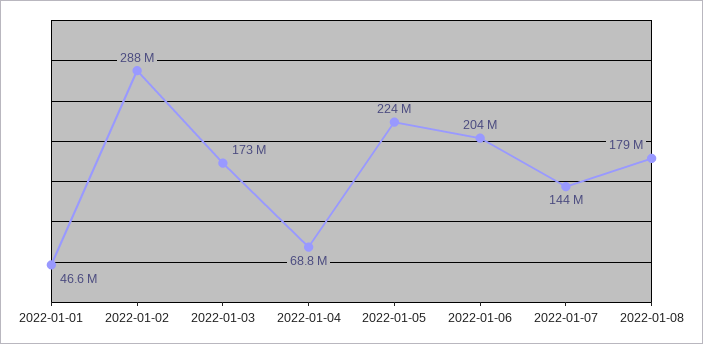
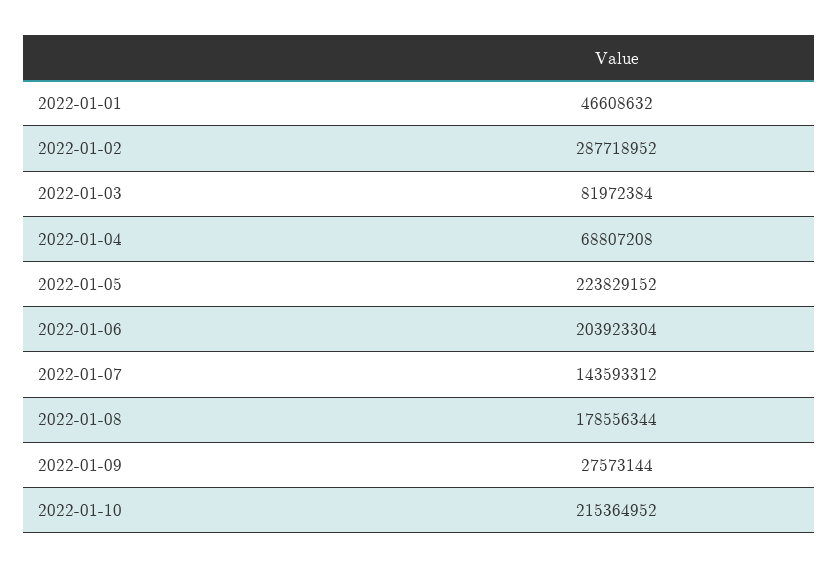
2022-01-03: 173000000 -> 81972384
2022-01-09: none -> 27573144
2022-01-10: none -> 215364952

